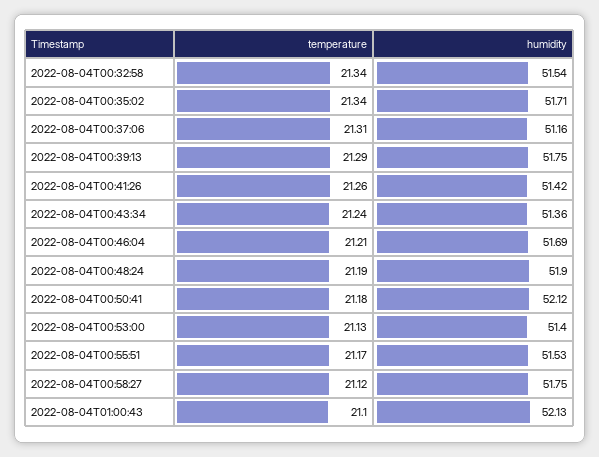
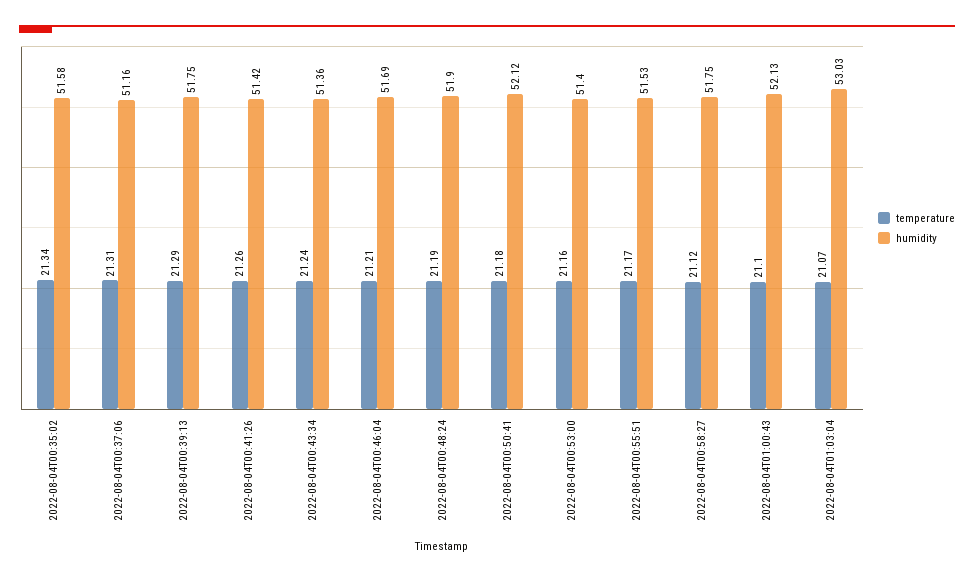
temperature, 2022-08-04T00:32:58: 21.34 -> none
humidity, 2022-08-04T00:32:58: 51.54 -> none
humidity, 2022-08-04T00:35:02: 51.71 -> 51.58
temperature, 2022-08-04T00:53:00: 21.13 -> 21.16
temperature, 2022-08-04T01:03:04: none -> 21.07
humidity, 2022-08-04T01:03:04: none -> 53.03

